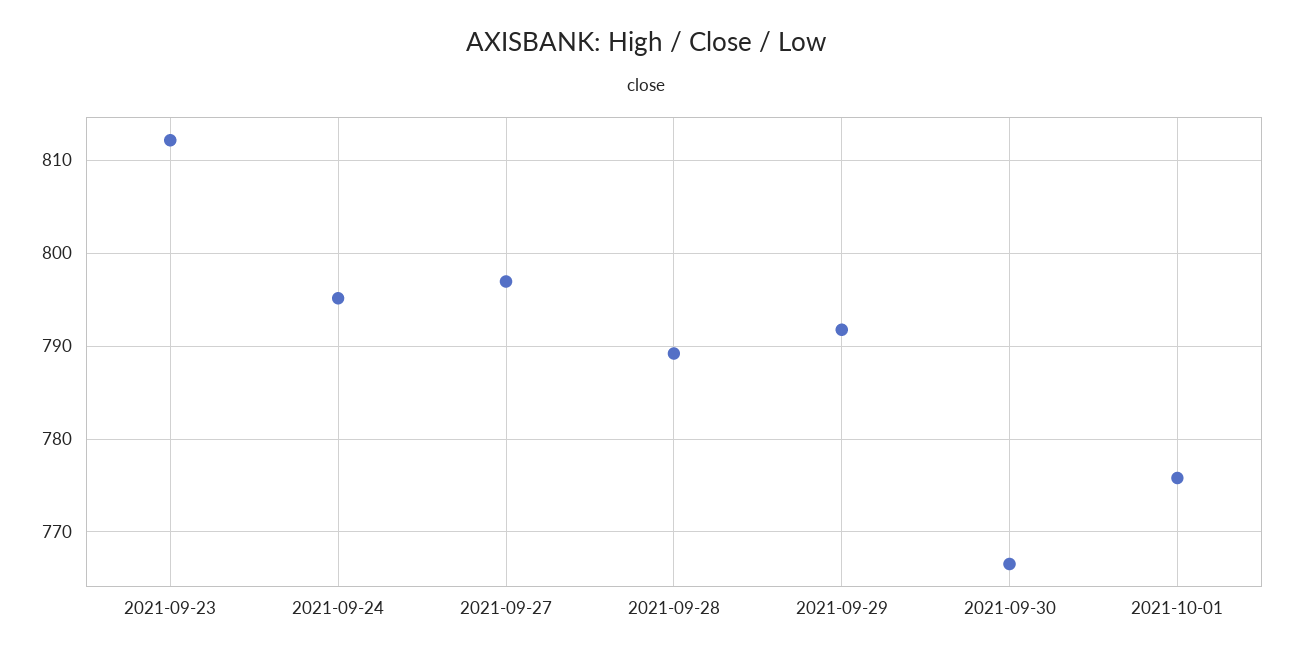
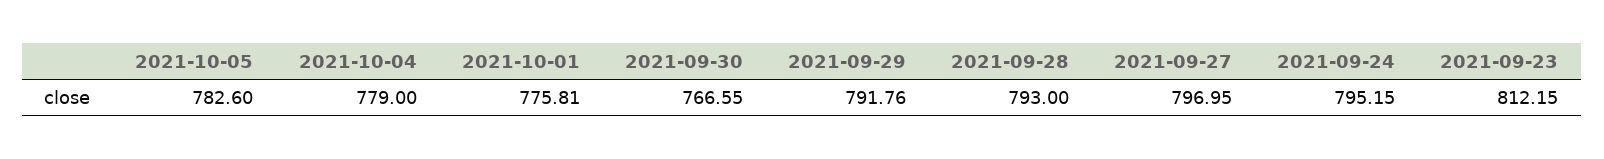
2021-09-28: 789 -> 793
2021-10-05: none -> 782.6
2021-10-04: none -> 779

